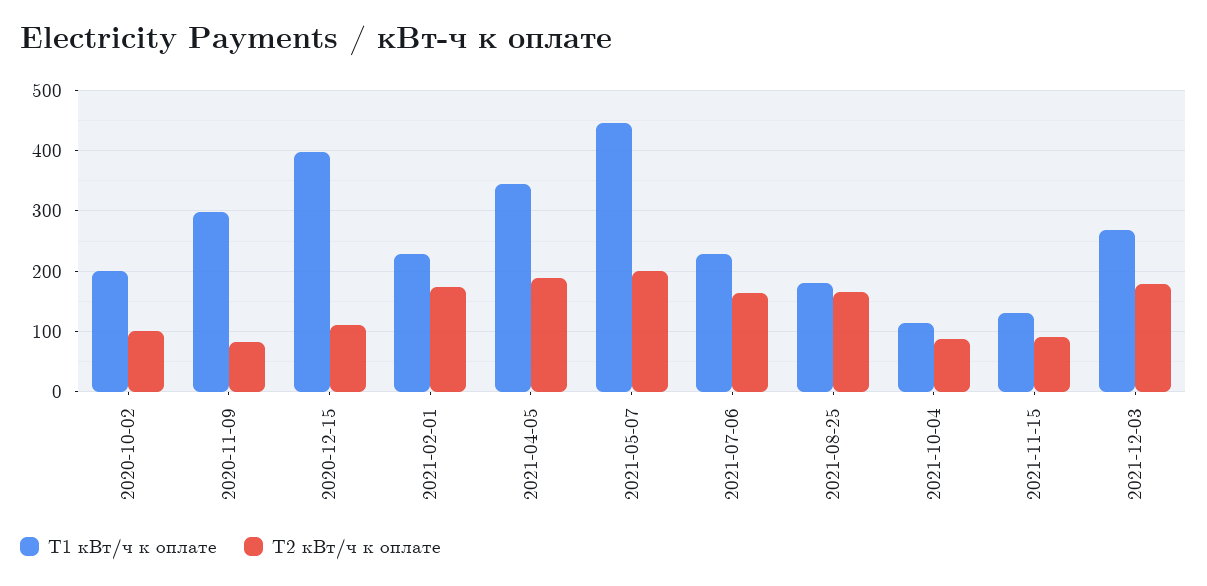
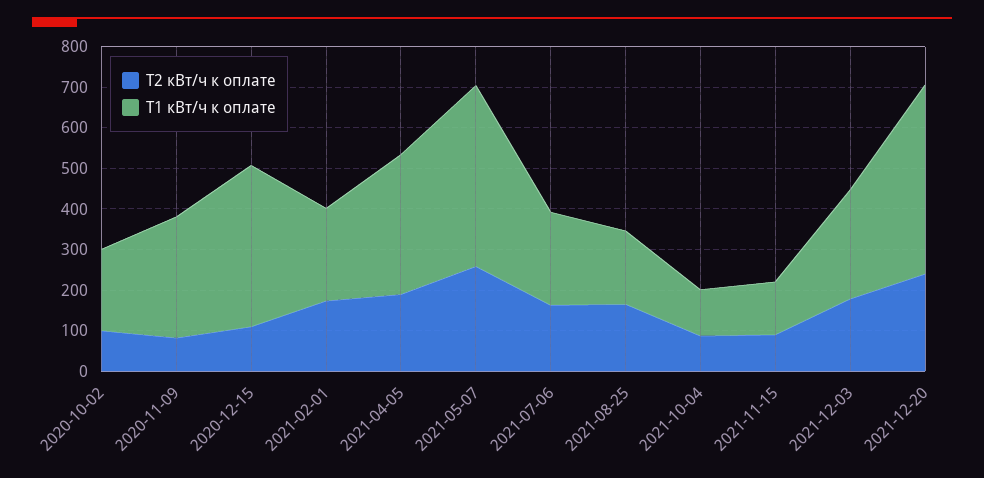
T2 кВт/ч к оплате, 2021-05-07: 200 -> 260
T2 кВт/ч к оплате, 2021-12-20: none -> 240
T1 кВт/ч к оплате, 2021-12-20: none -> 460

